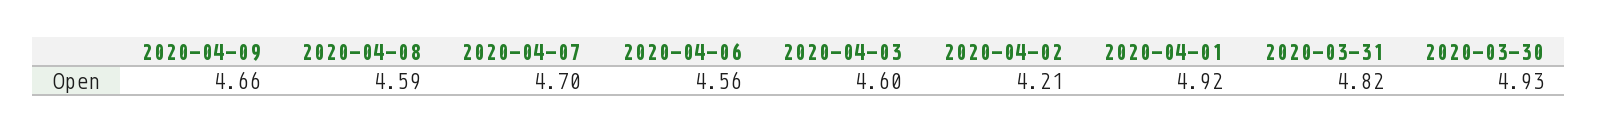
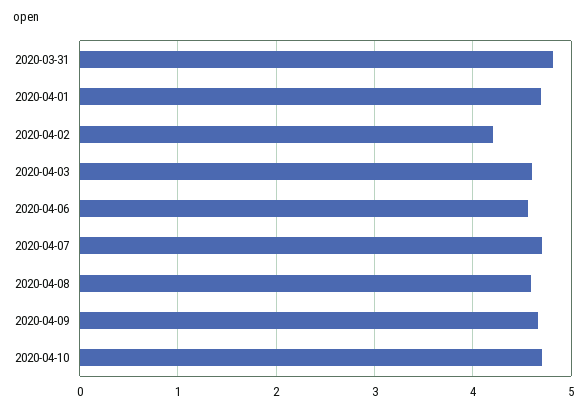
2020-04-01: 4.92 -> 4.7
2020-03-30: 4.93 -> none
2020-04-10: none -> 4.7

